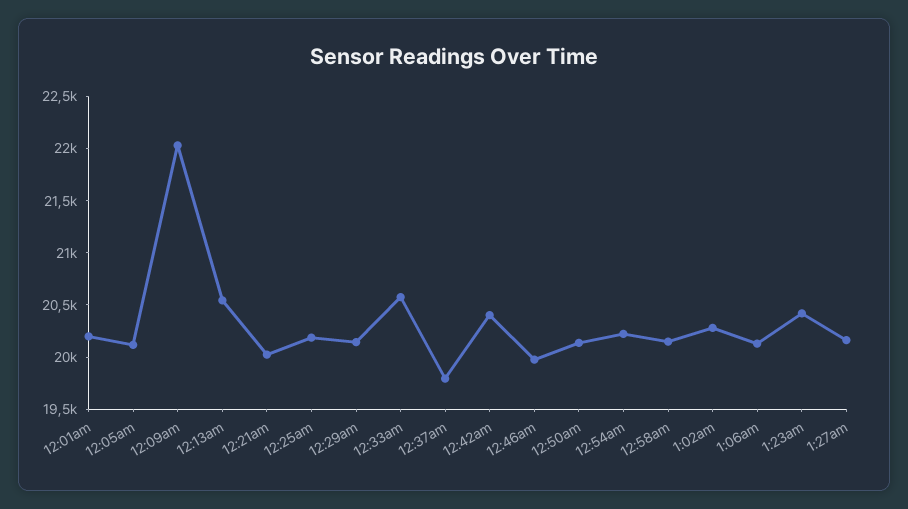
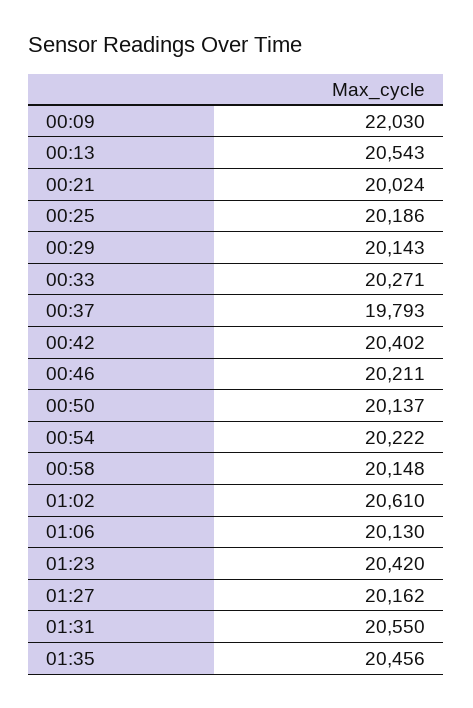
12:01am: 20200 -> none
12:05am: 20100 -> none
12:33am: 20600 -> 20271
12:46am: 20000 -> 20211
1:02am: 20300 -> 20610
01:31: none -> 20550
01:35: none -> 20456

